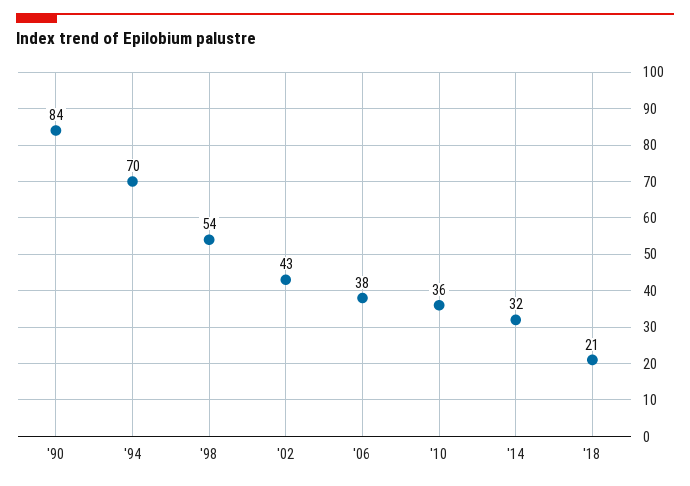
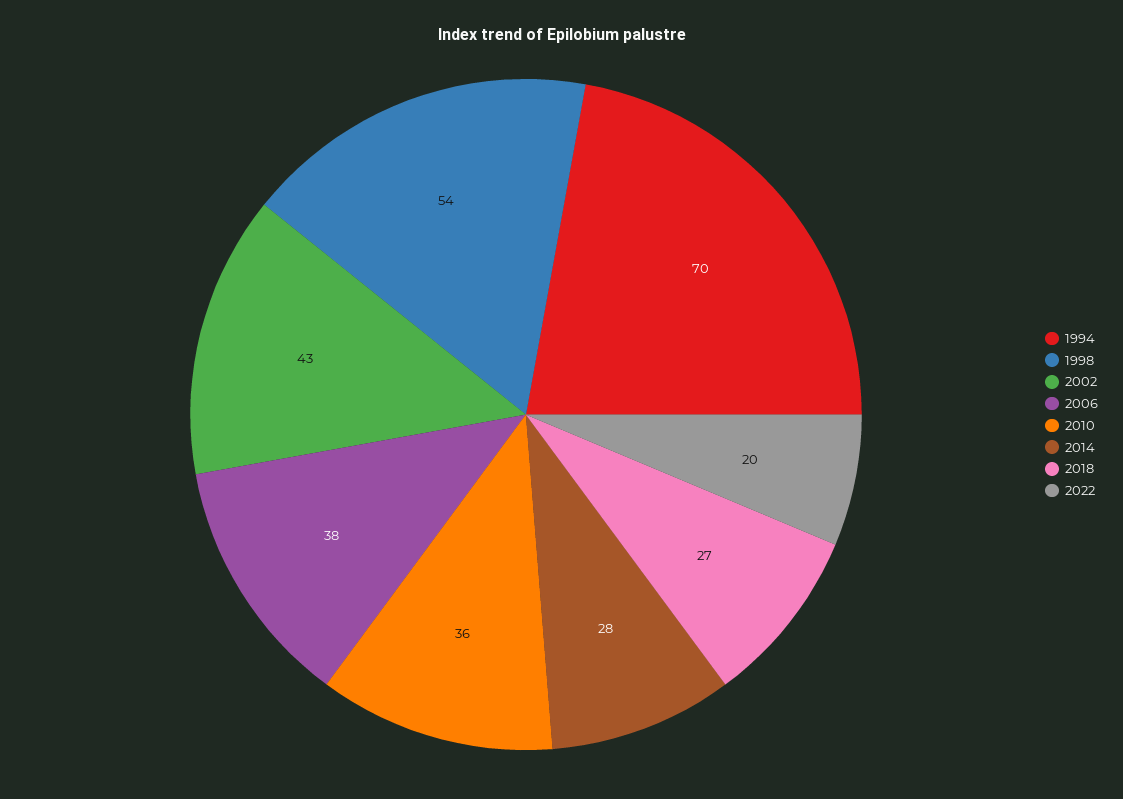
'90: 84 -> none
'14: 32 -> 28
'18: 21 -> 27
2022: none -> 20

